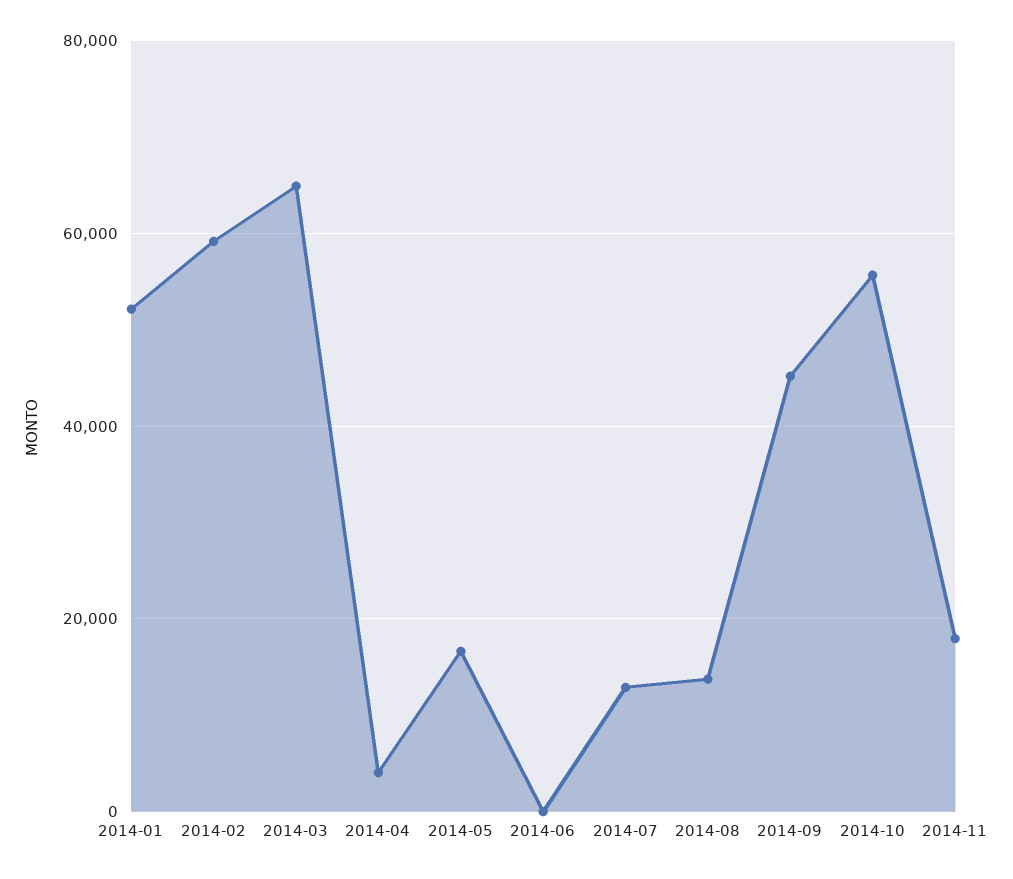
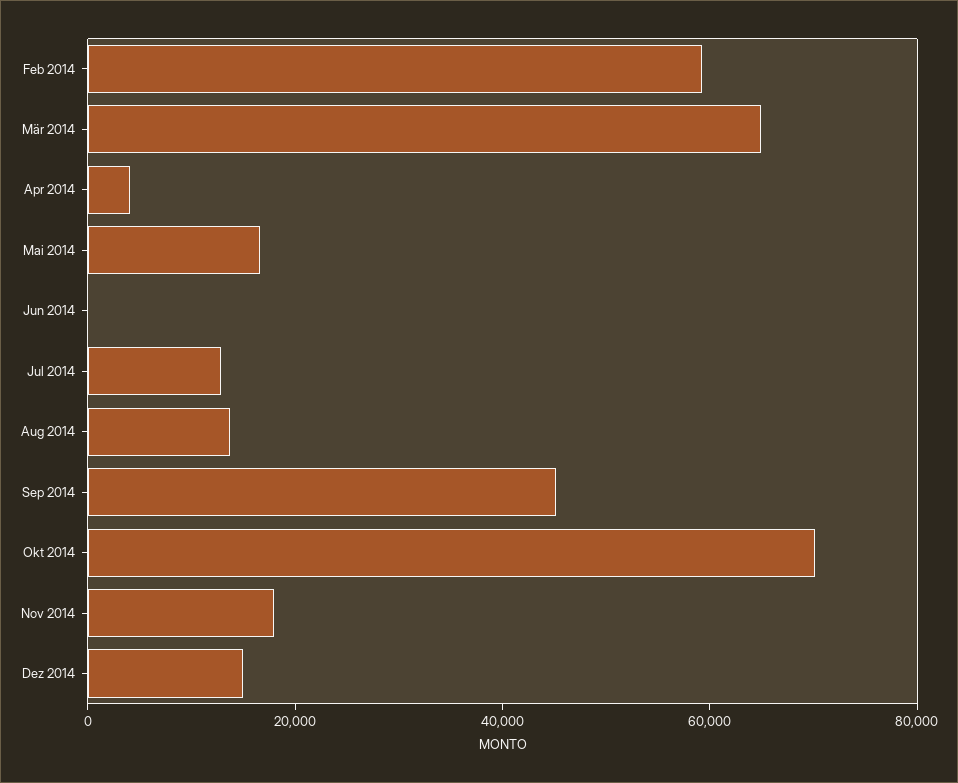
2014-01: 52000 -> none
2014-10: 56000 -> 70000
Dez 2014: none -> 15000

